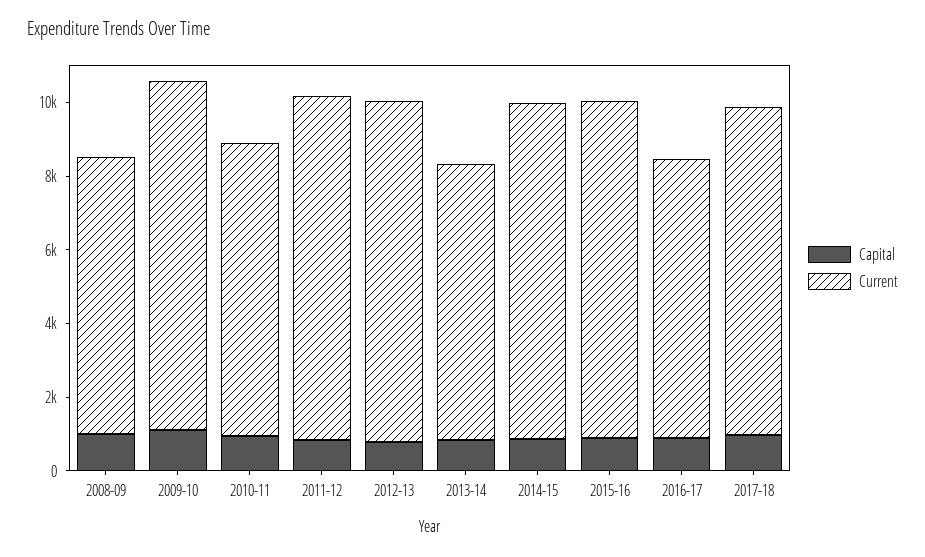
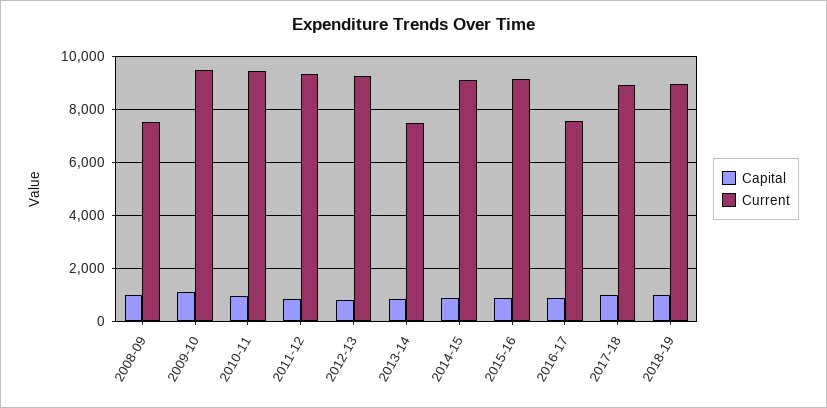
Current, 2010-11: 8000 -> 9500
Capital, 2018-19: none -> 1000
Current, 2018-19: none -> 9000

